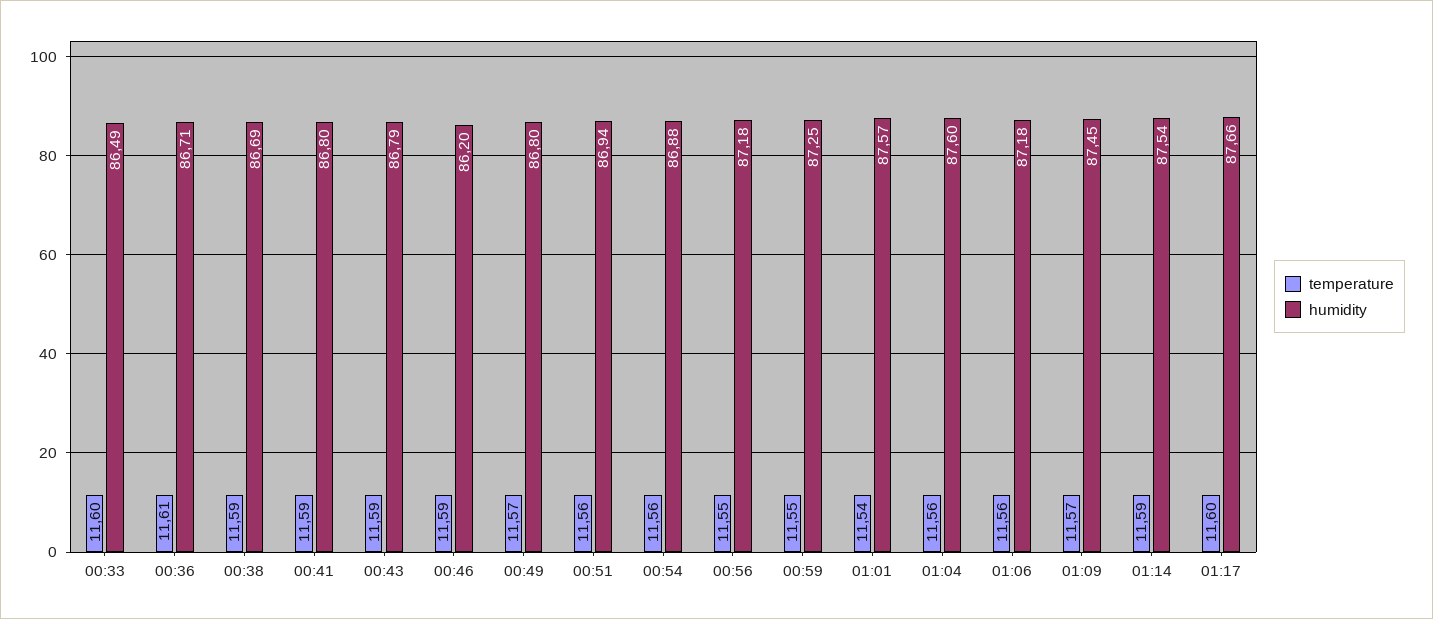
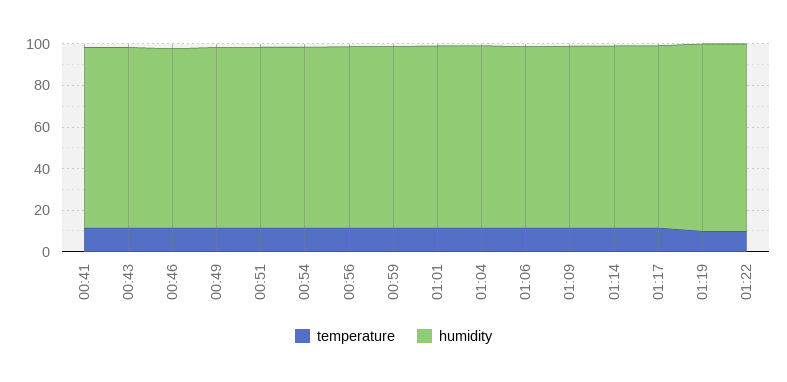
temperature, 00:33: 11.6 -> none
humidity, 00:33: 86.49 -> none
temperature, 00:36: 11.61 -> none
humidity, 00:36: 86.71 -> none
temperature, 00:38: 11.59 -> none
humidity, 00:38: 86.69 -> none
temperature, 01:19: none -> 10
humidity, 01:19: none -> 90
temperature, 01:22: none -> 10
humidity, 01:22: none -> 90

